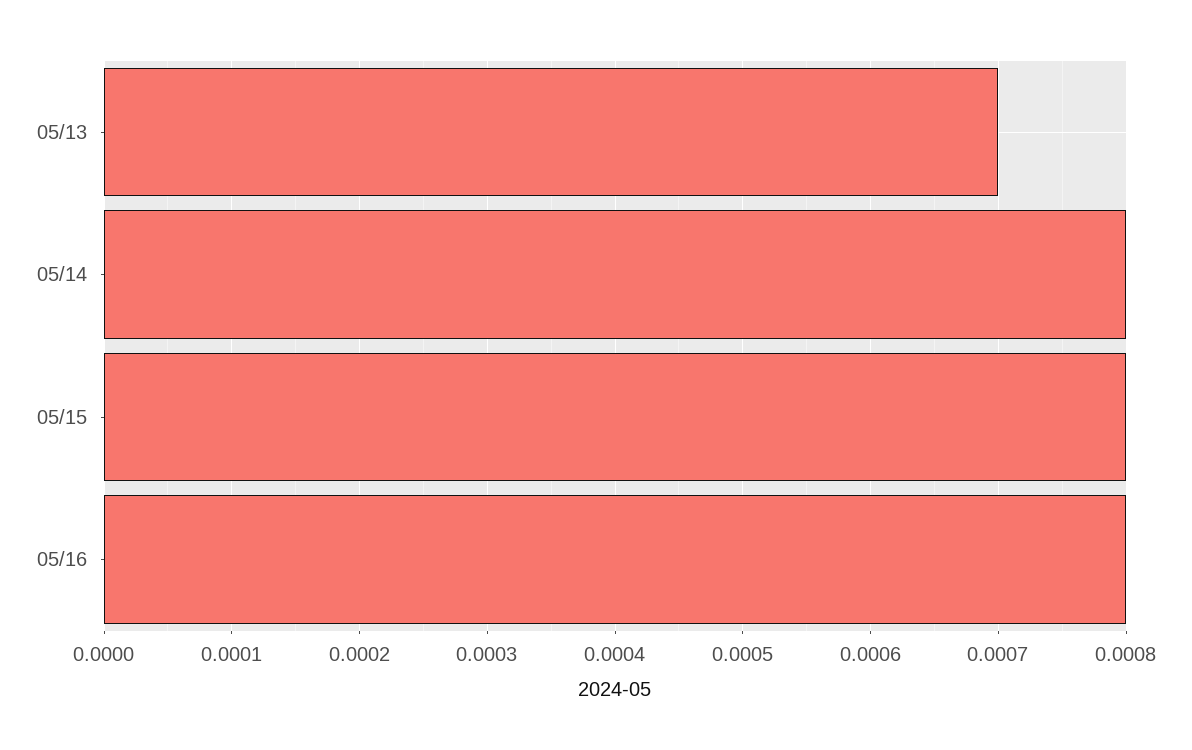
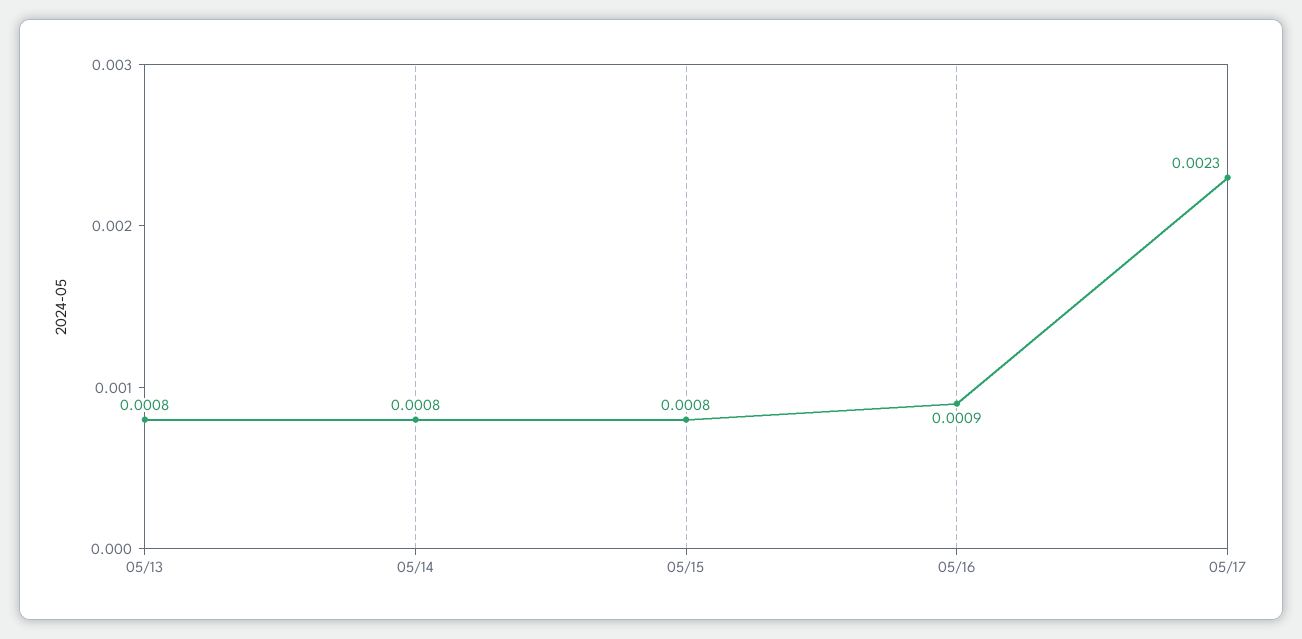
05/13: 0.0007 -> 0.0008
05/16: 0.0008 -> 0.0009
05/17: none -> 0.0023

